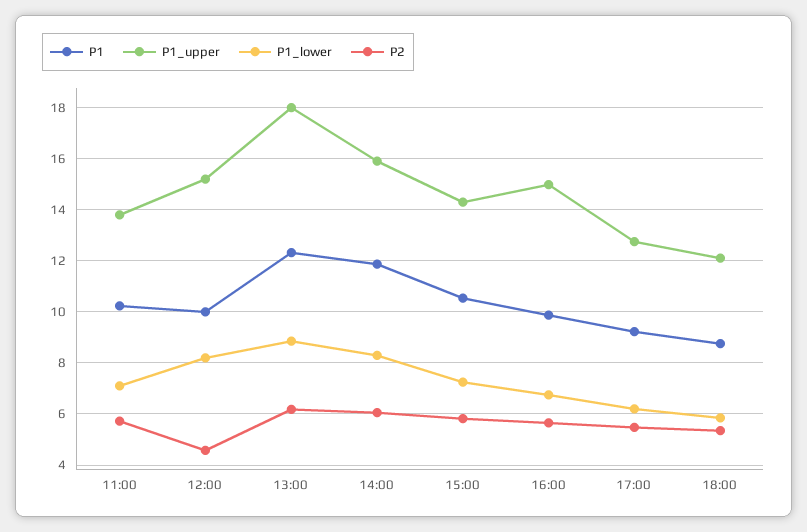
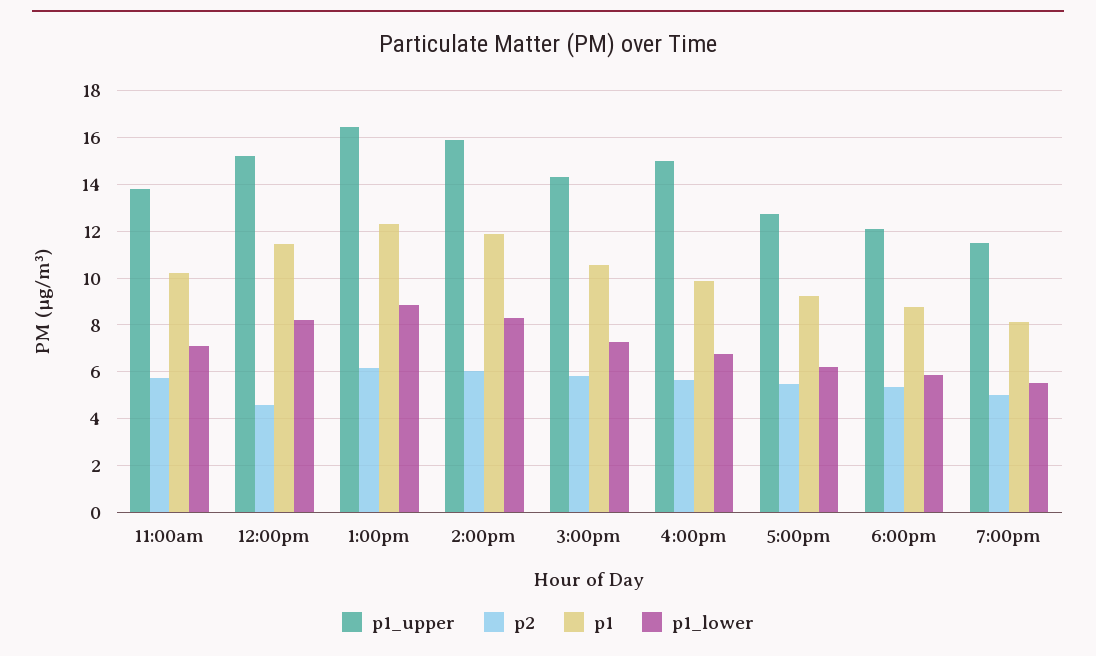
P1, 12:00: 10 -> 11.5
P1_upper, 13:00: 18 -> 16.5
P1_upper, 7:00pm: none -> 11.5
P2, 7:00pm: none -> 5
P1, 7:00pm: none -> 8
P1_lower, 7:00pm: none -> 5.5

